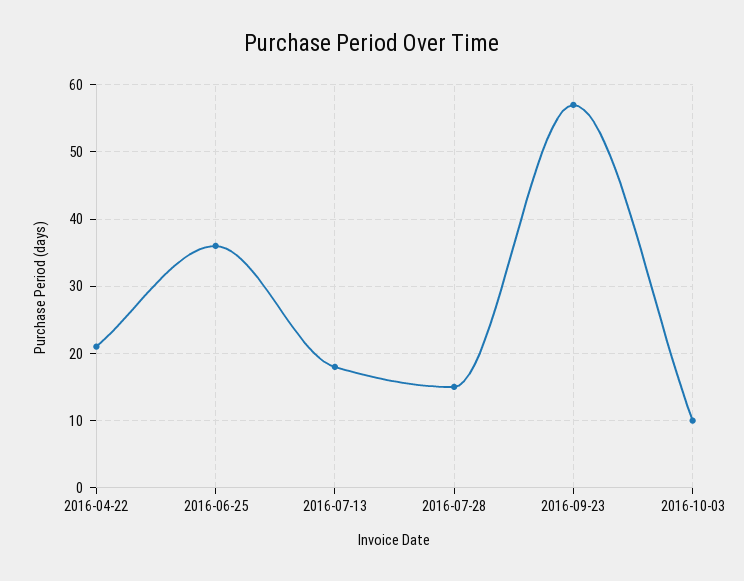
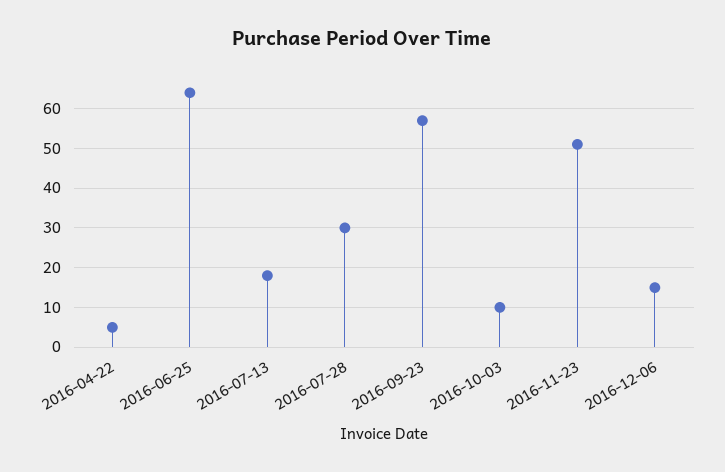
2016-04-22: 21 -> 5
2016-06-25: 36 -> 65
2016-07-28: 15 -> 30
2016-11-23: none -> 50
2016-12-06: none -> 15

